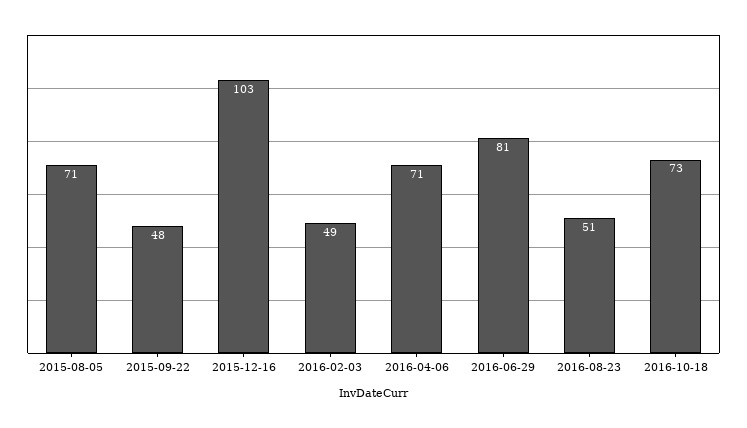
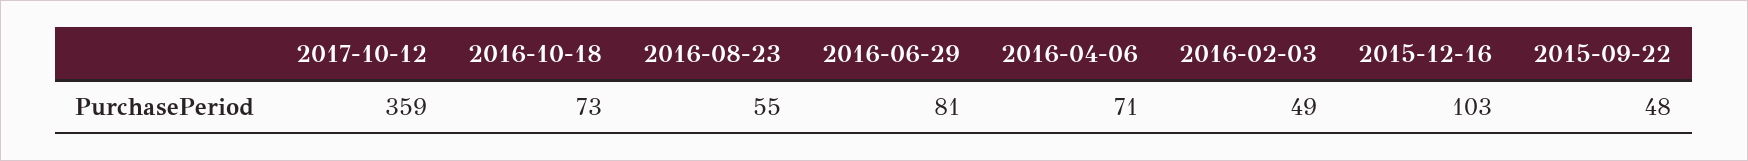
2015-08-05: 71 -> none
2016-08-23: 51 -> 55
2017-10-12: none -> 359

